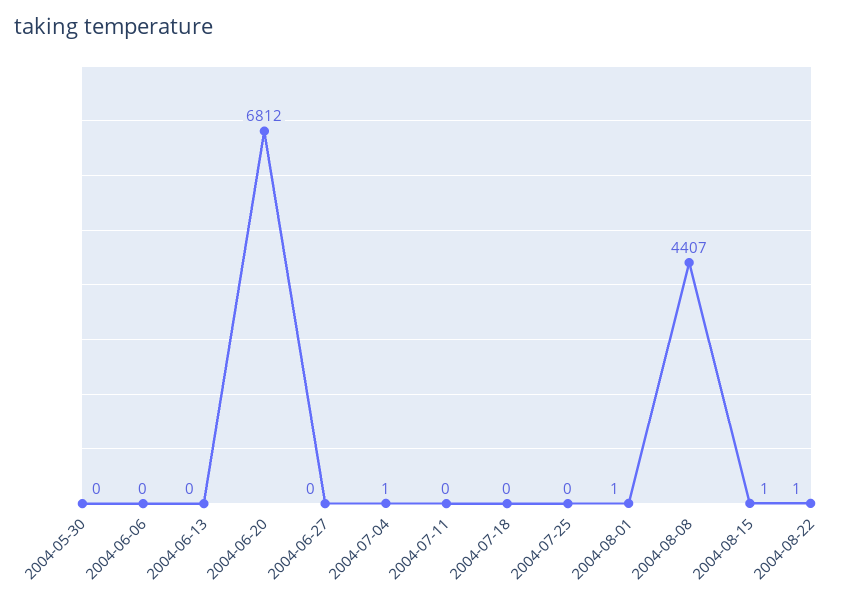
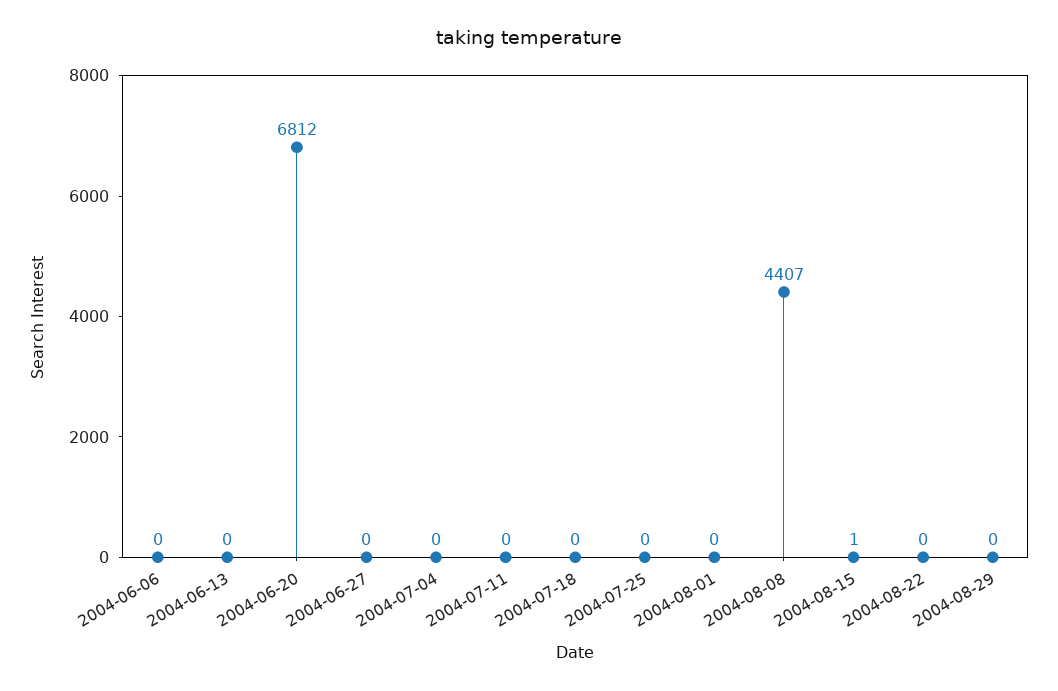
2004-05-30: 0 -> none
2004-07-04: 1 -> 0
2004-08-01: 1 -> 0
2004-08-22: 1 -> 0
2004-08-29: none -> 0

